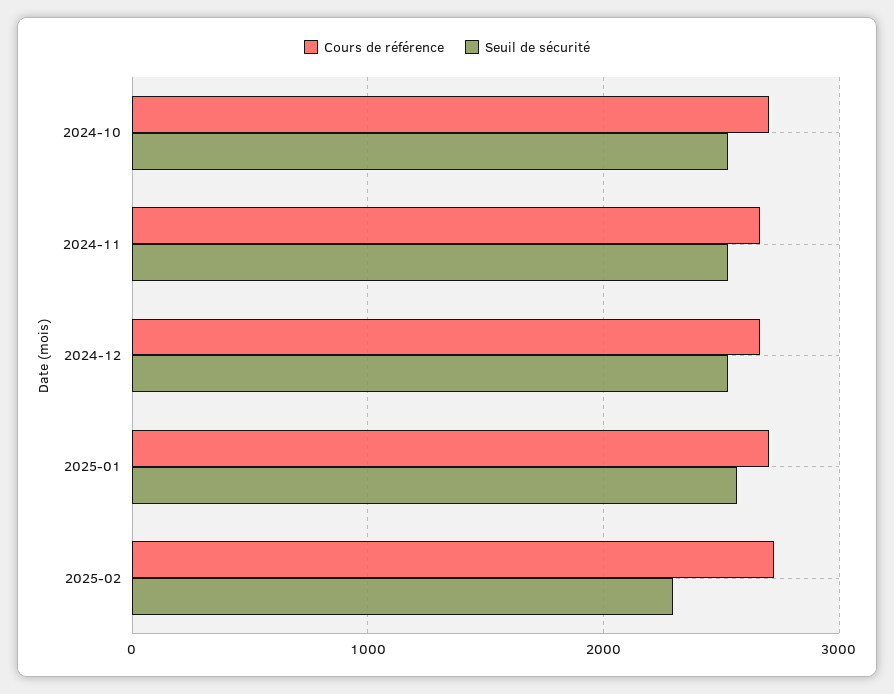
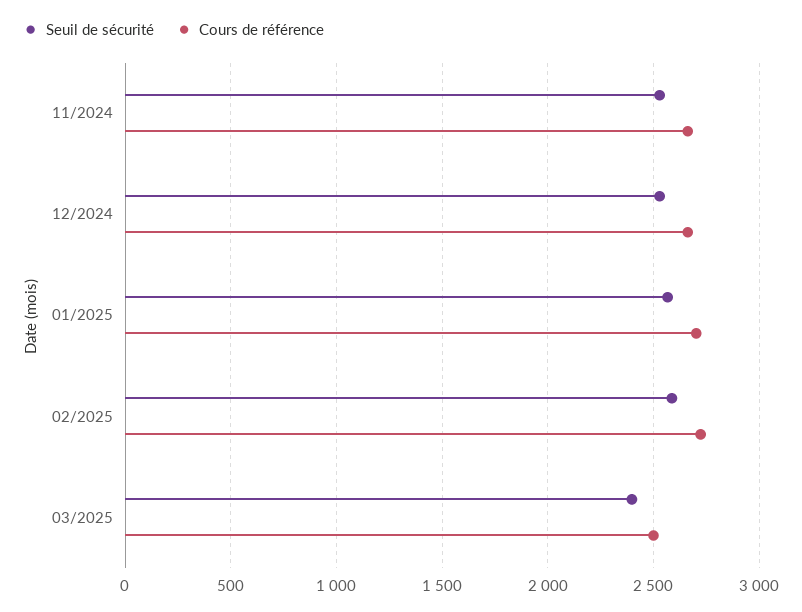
Cours de référence, 2024-10: 2700 -> none
Seuil de sécurité, 2024-10: 2500 -> none
Seuil de sécurité, 2025-02: 2300 -> 2600
Seuil de sécurité, 03/2025: none -> 2400
Cours de référence, 03/2025: none -> 2500

